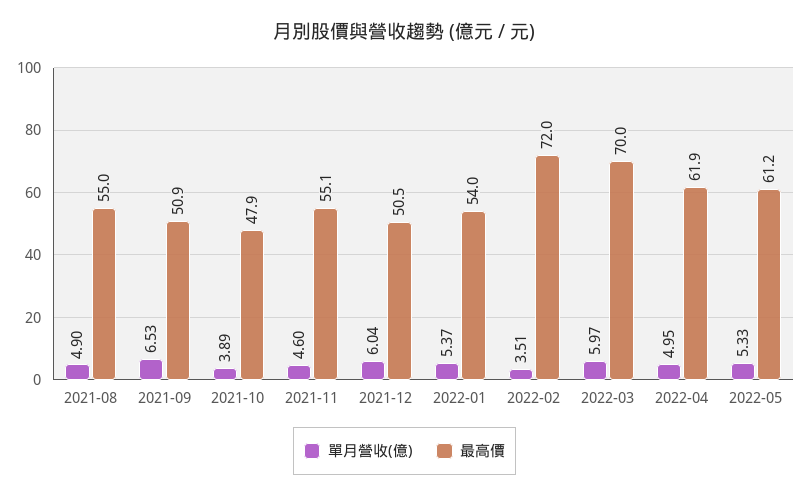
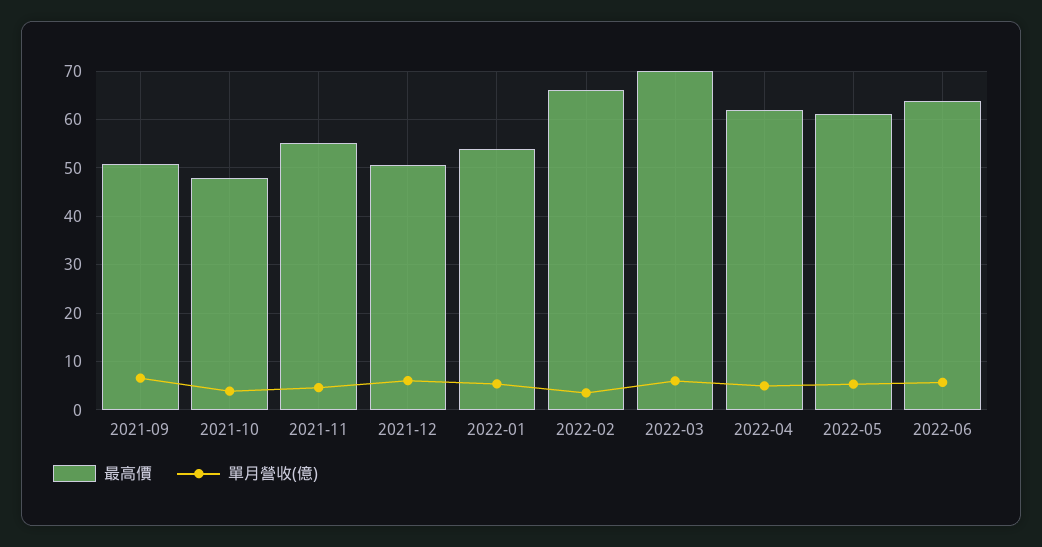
單月營收(億), 2021-08: 4.9 -> none
最高價, 2021-08: 55 -> none
最高價, 2022-02: 72 -> 66
最高價, 2022-06: none -> 64
單月營收(億), 2022-06: none -> 6

